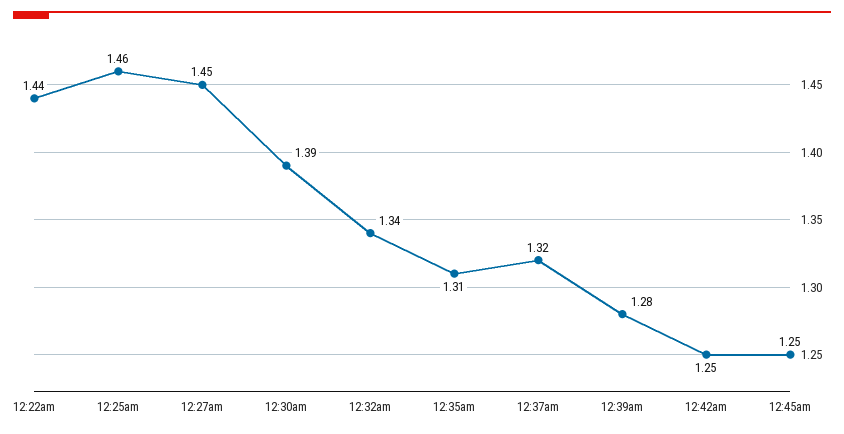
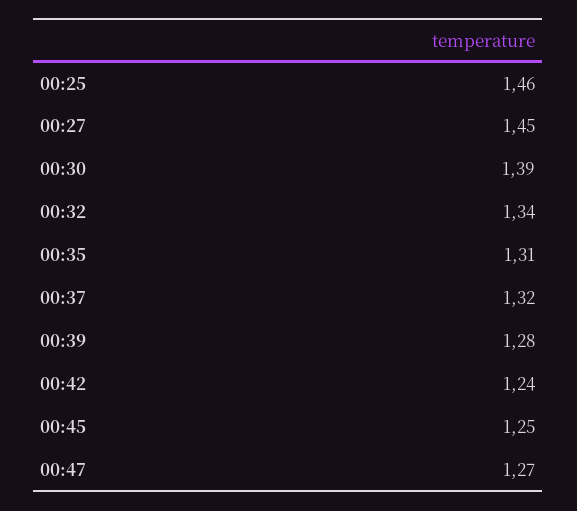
12:22am: 1.44 -> none
12:42am: 1.25 -> 1.24
00:47: none -> 1.27

